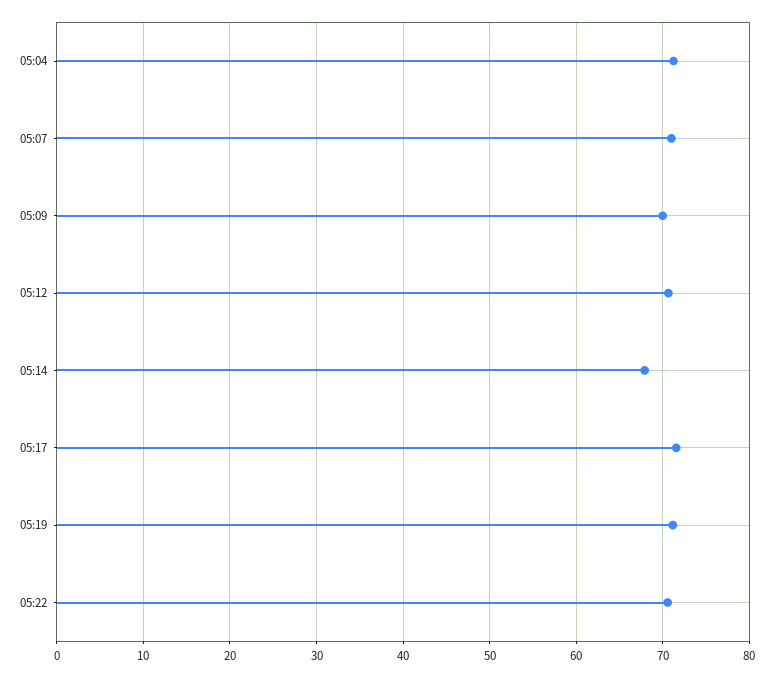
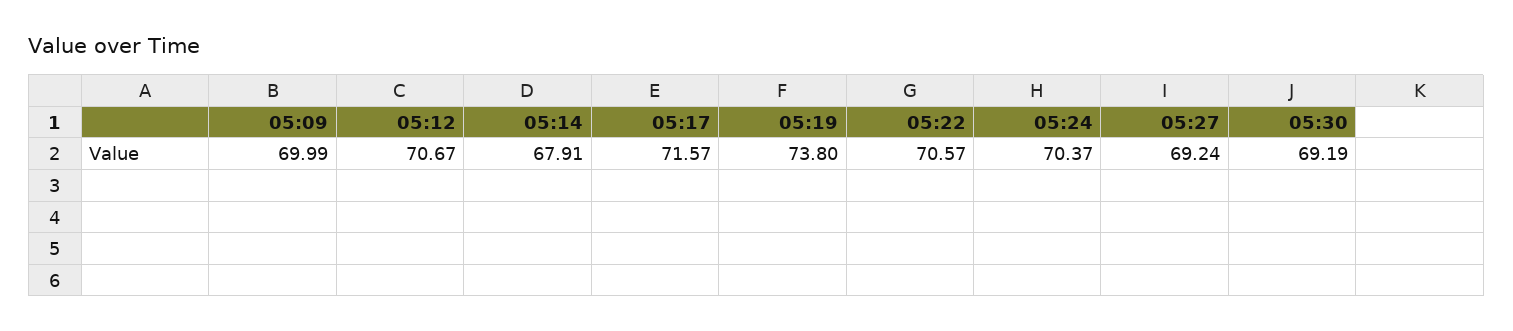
05:04: 71 -> none
05:07: 71 -> none
05:19: 71 -> 73.8
05:24: none -> 70.37
05:27: none -> 69.24
05:30: none -> 69.19

